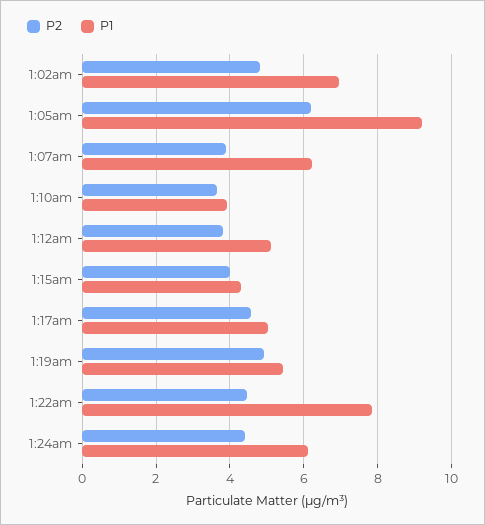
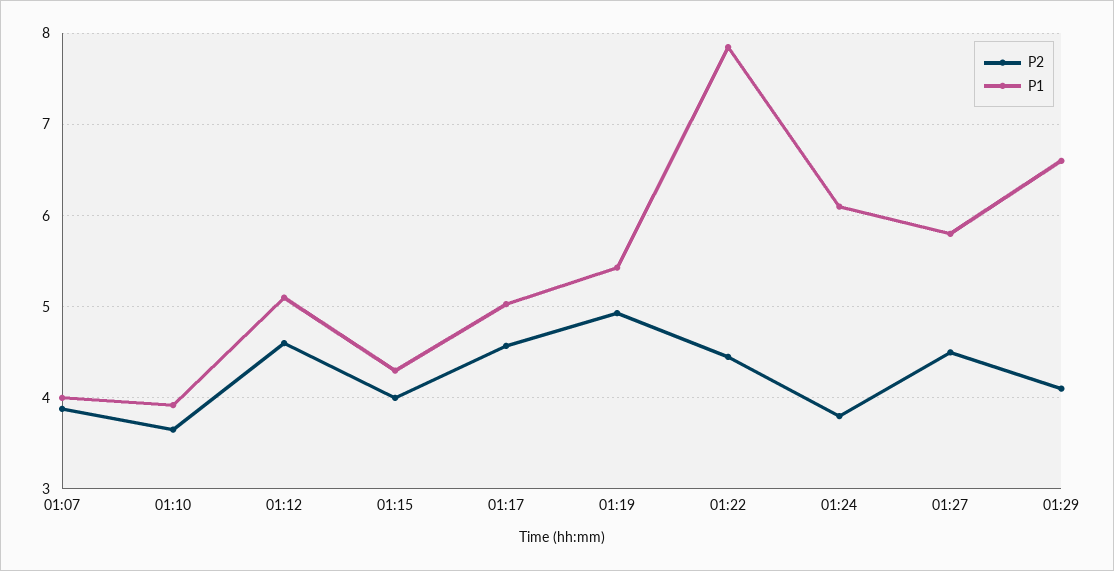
P2, 1:02am: 4.8 -> none
P1, 1:02am: 7 -> none
P2, 1:05am: 6.2 -> none
P1, 1:05am: 9.2 -> none
P1, 1:07am: 6.2 -> 4
P2, 1:12am: 3.8 -> 4.6
P2, 1:24am: 4.4 -> 3.8
P2, 01:27: none -> 4.5
P1, 01:27: none -> 5.8
P2, 01:29: none -> 4.1
P1, 01:29: none -> 6.6

